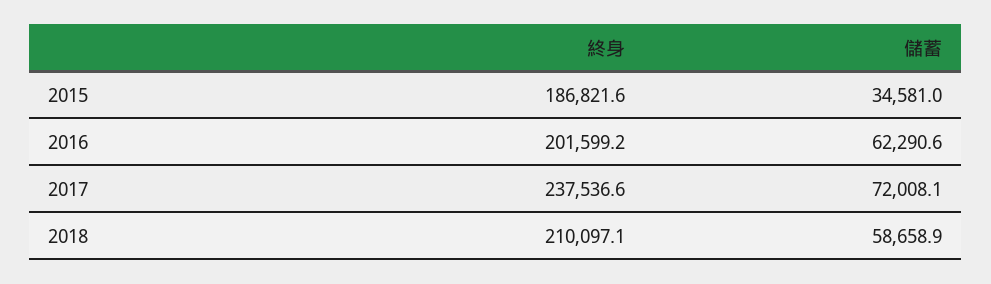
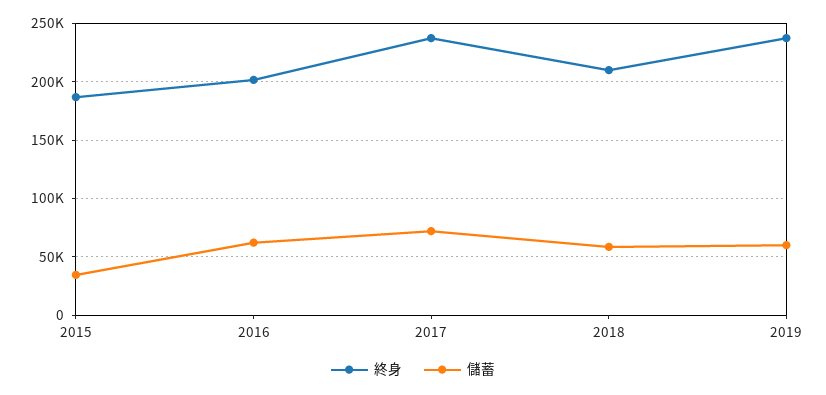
終身, 2019: none -> 240000
儲蓄, 2019: none -> 60000

